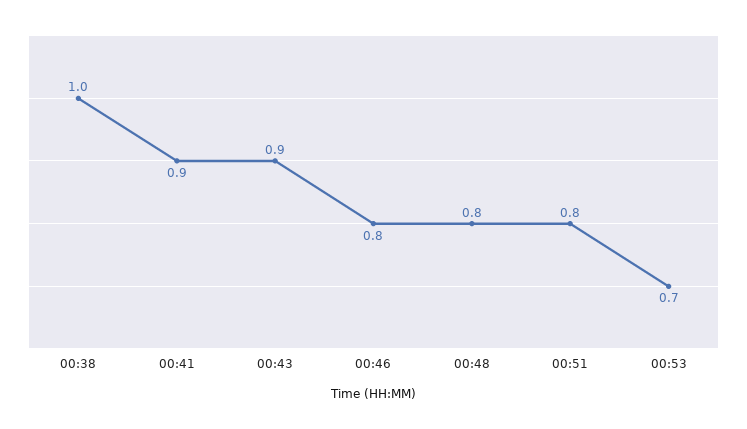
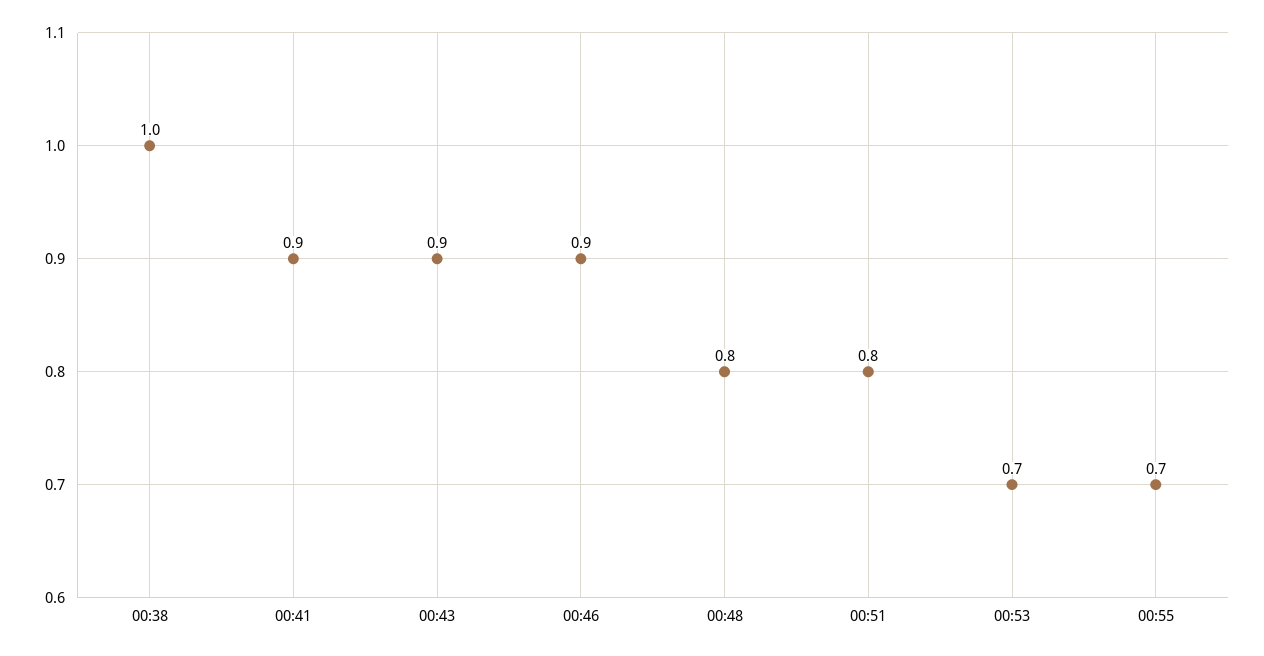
00:46: 0.8 -> 0.9
00:55: none -> 0.7

